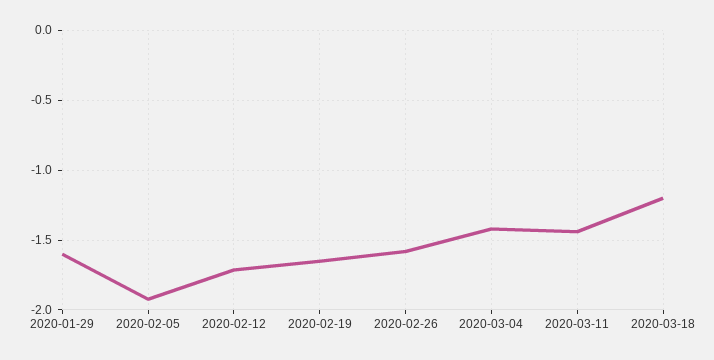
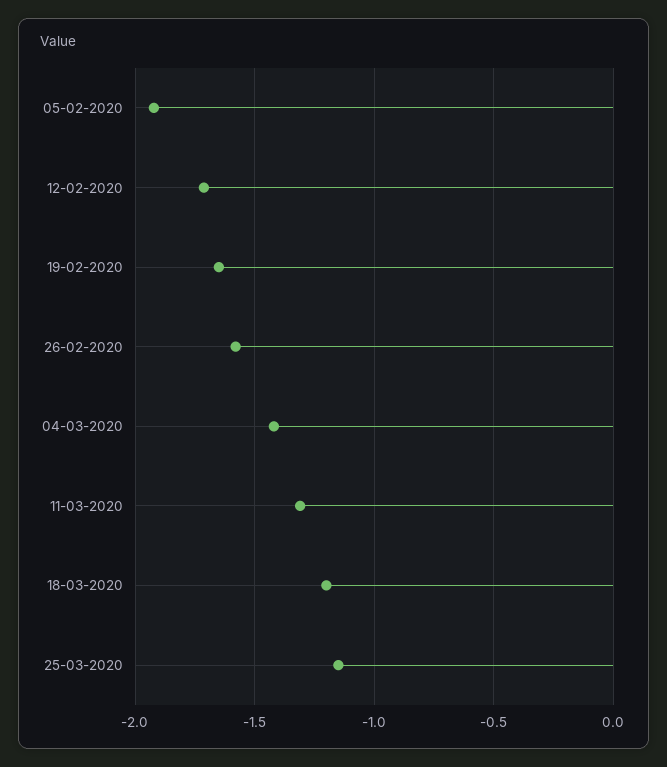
2020-01-29: -1.6 -> none
2020-03-11: -1.45 -> -1.3
25-03-2020: none -> -1.15

